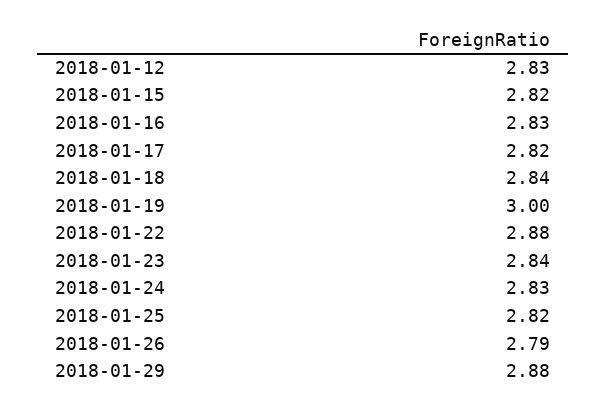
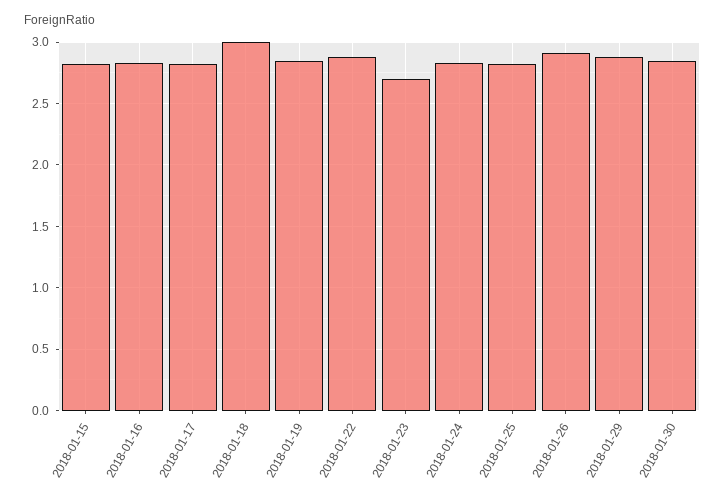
2018-01-12: 2.83 -> none
2018-01-18: 2.84 -> 3
2018-01-19: 3 -> 2.85
2018-01-23: 2.84 -> 2.7
2018-01-26: 2.79 -> 2.9
2018-01-30: none -> 2.85

